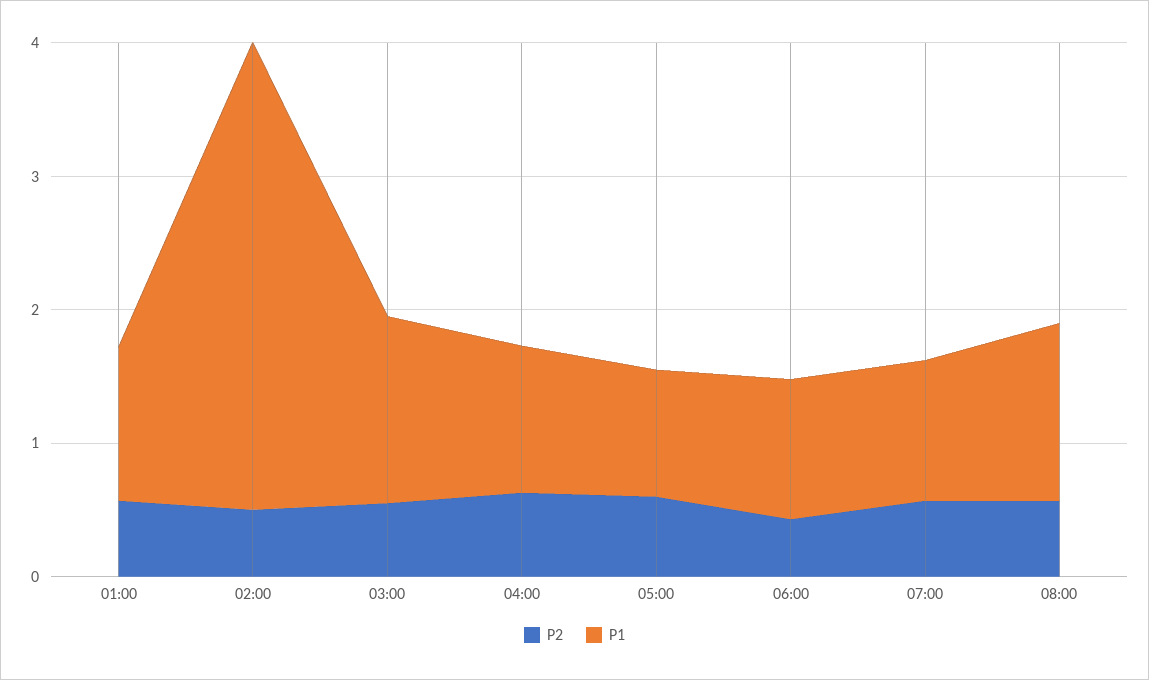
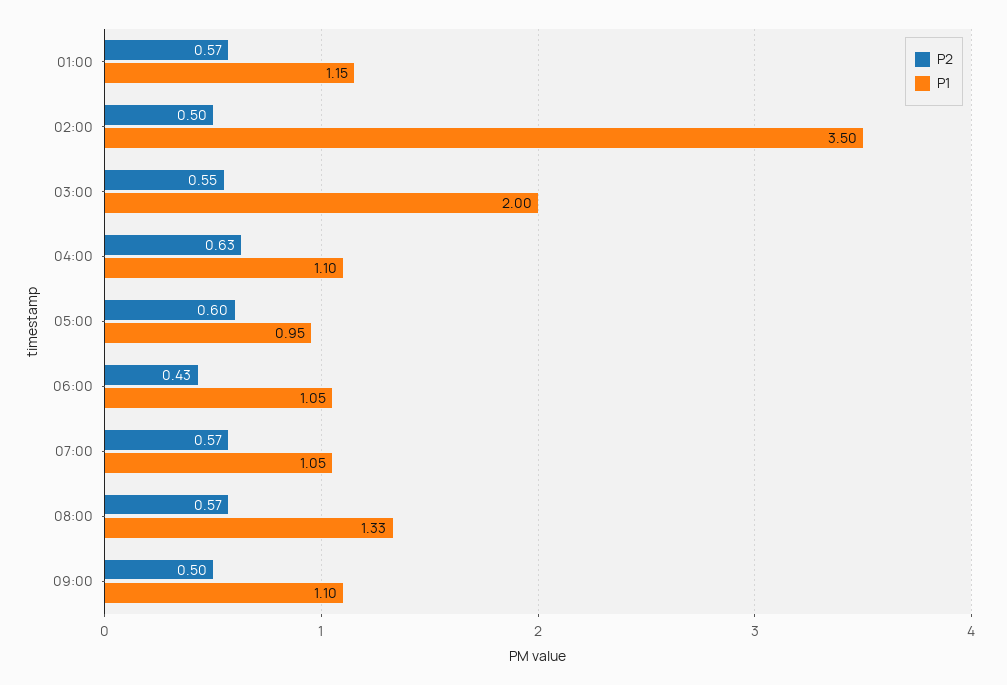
P1, 03:00: 1.4 -> 2
P2, 09:00: none -> 0.5
P1, 09:00: none -> 1.1

